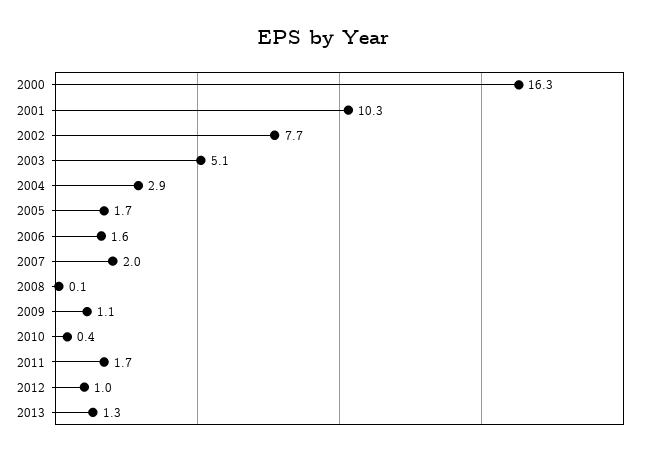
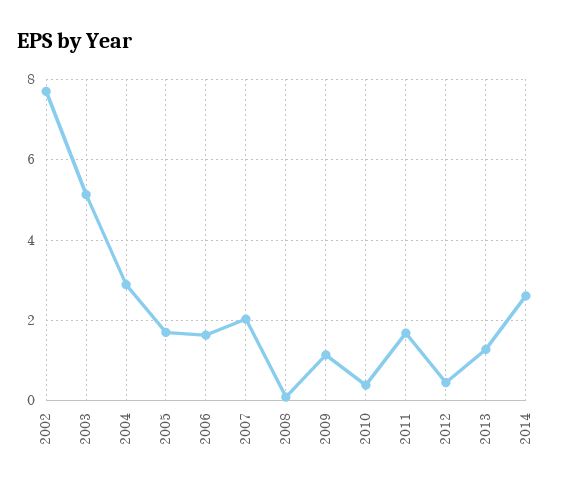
2000: 16.3 -> none
2001: 10.3 -> none
2012: 1 -> 0.4
2014: none -> 2.6

